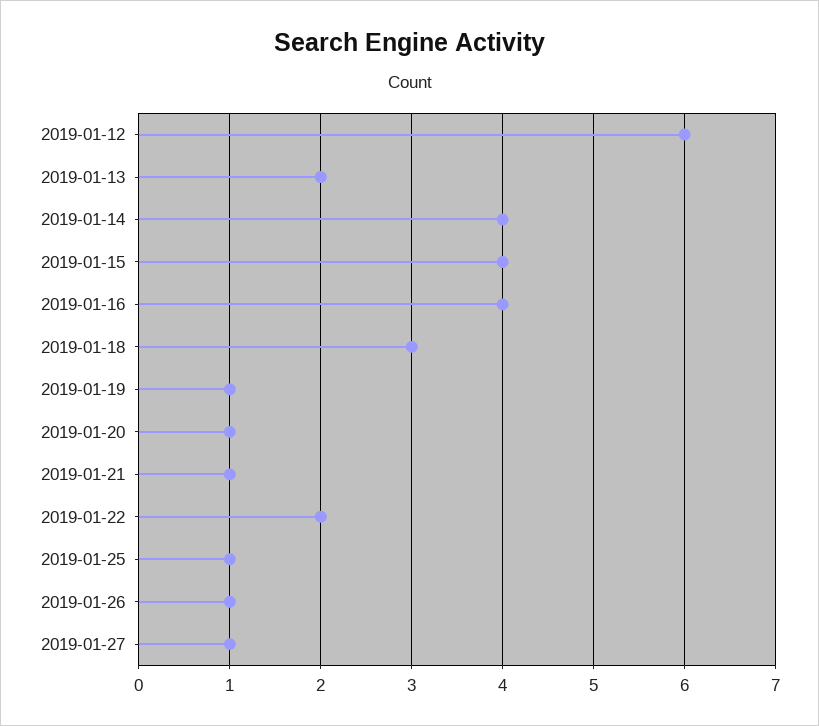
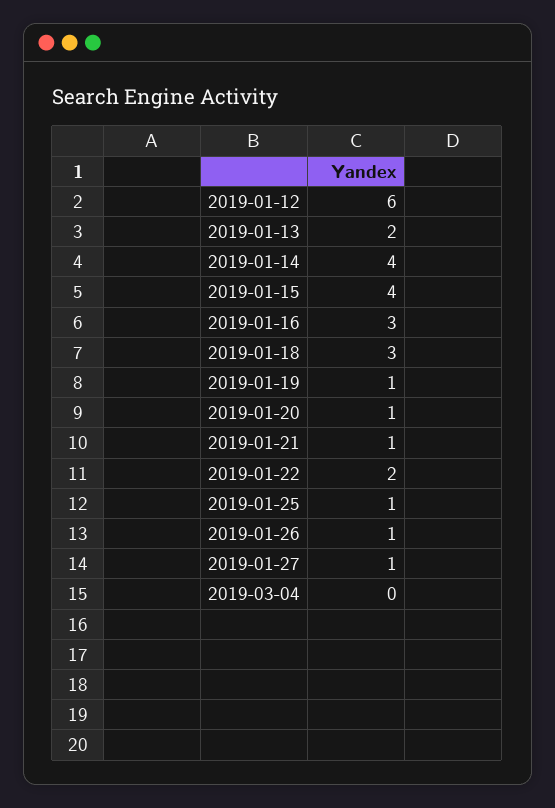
2019-01-16: 4 -> 3
2019-03-04: none -> 0

